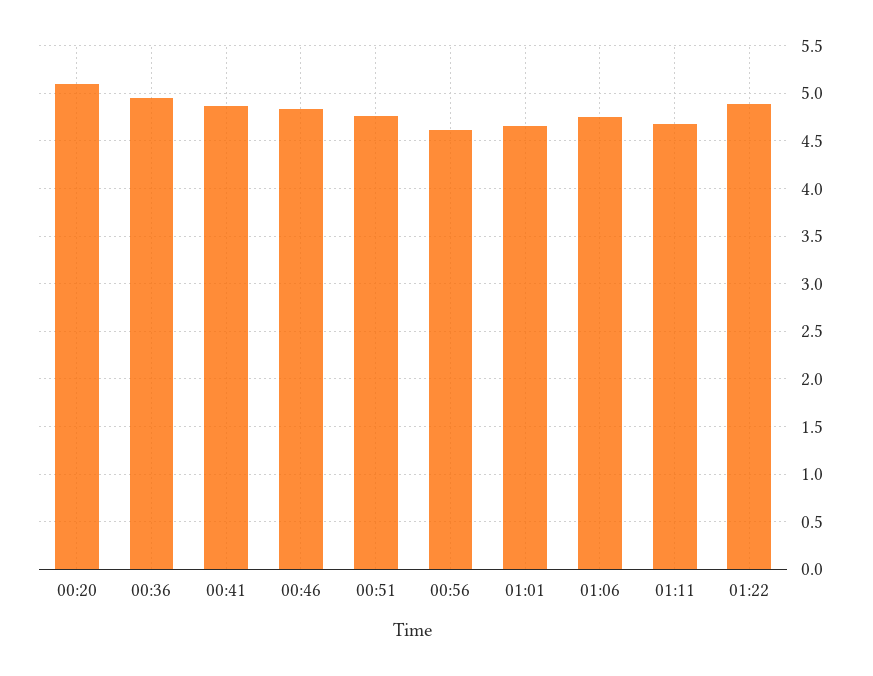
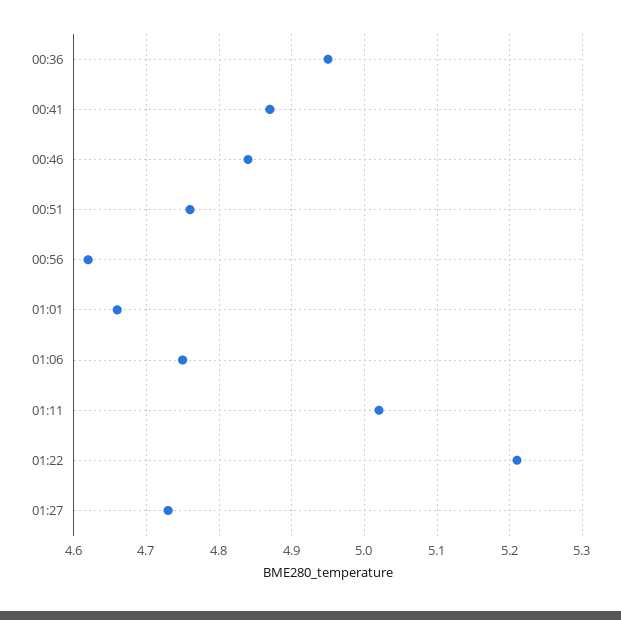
00:20: 5.1 -> none
01:11: 4.7 -> 5.02
01:22: 4.9 -> 5.21
01:27: none -> 4.73

